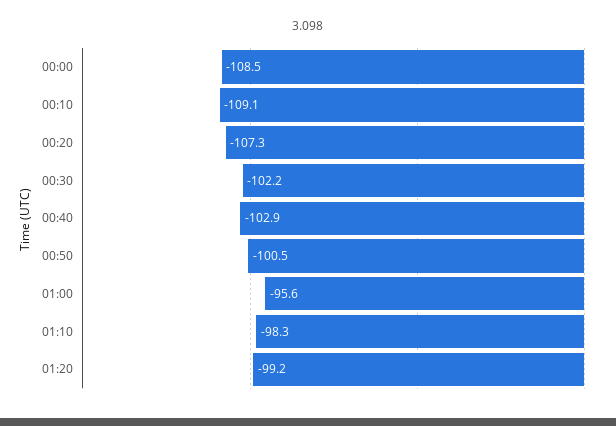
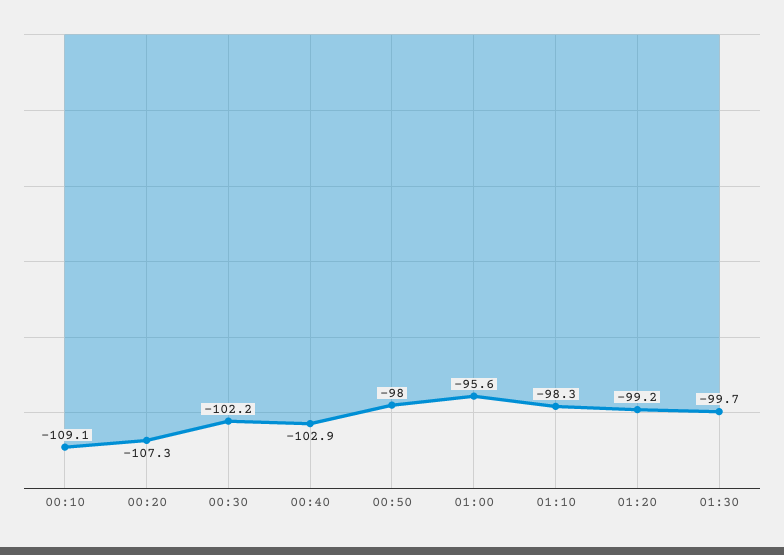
00:00: -108.5 -> none
00:50: -100.5 -> -98
01:30: none -> -99.7

